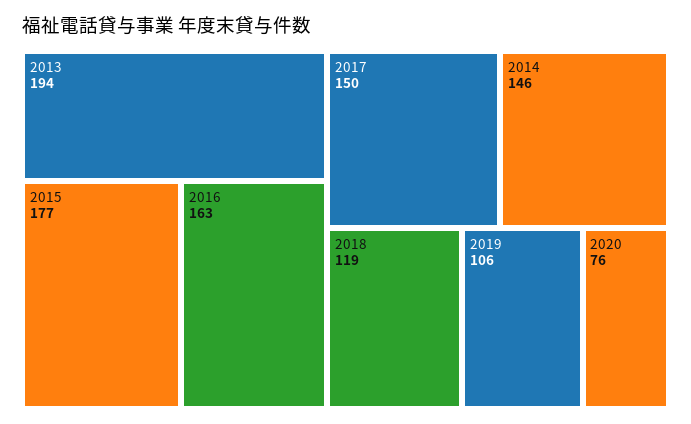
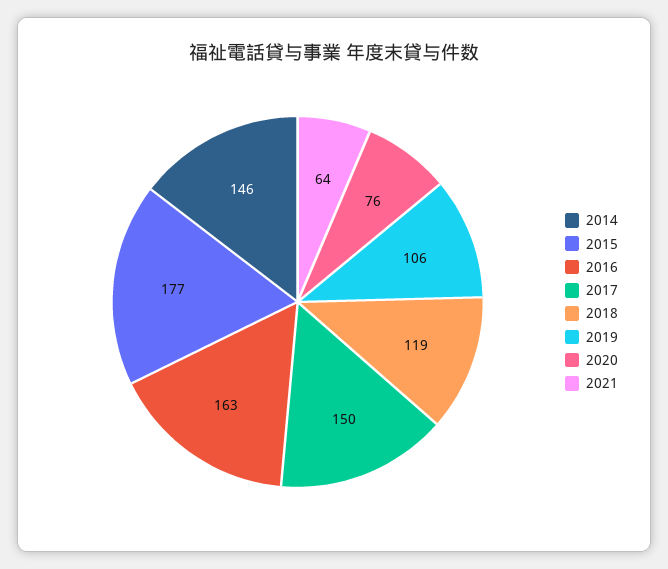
2013: 194 -> none
2021: none -> 64

